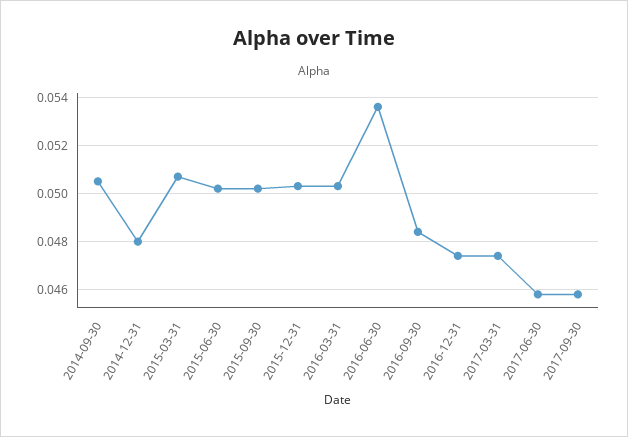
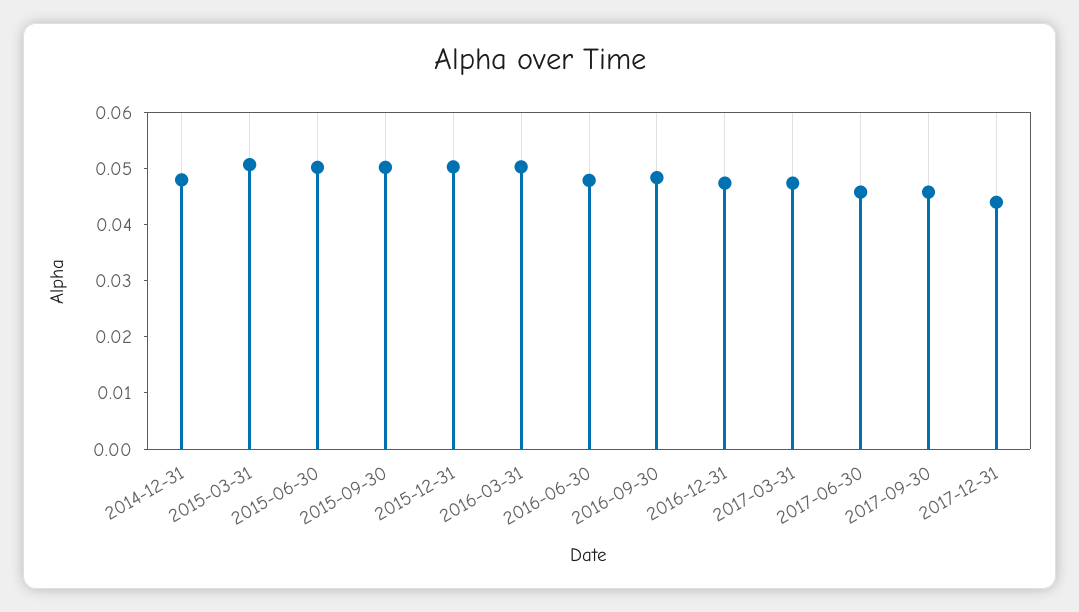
2014-09-30: 0.0505 -> none
2016-06-30: 0.0535 -> 0.048
2017-12-31: none -> 0.044

